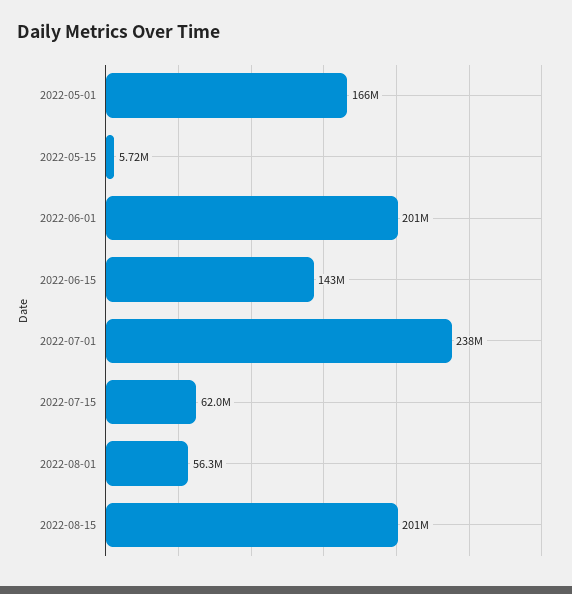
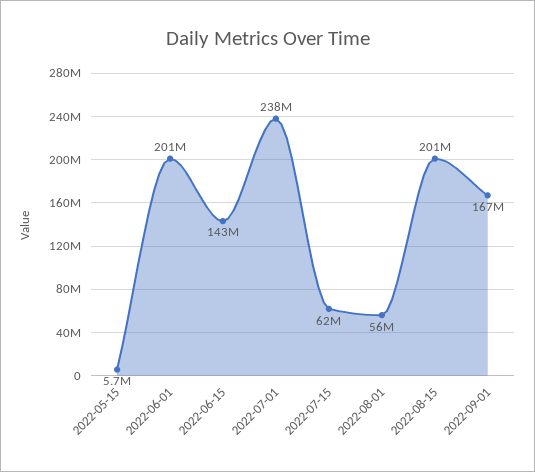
2022-05-01: 166000000 -> none
2022-09-01: none -> 167000000

